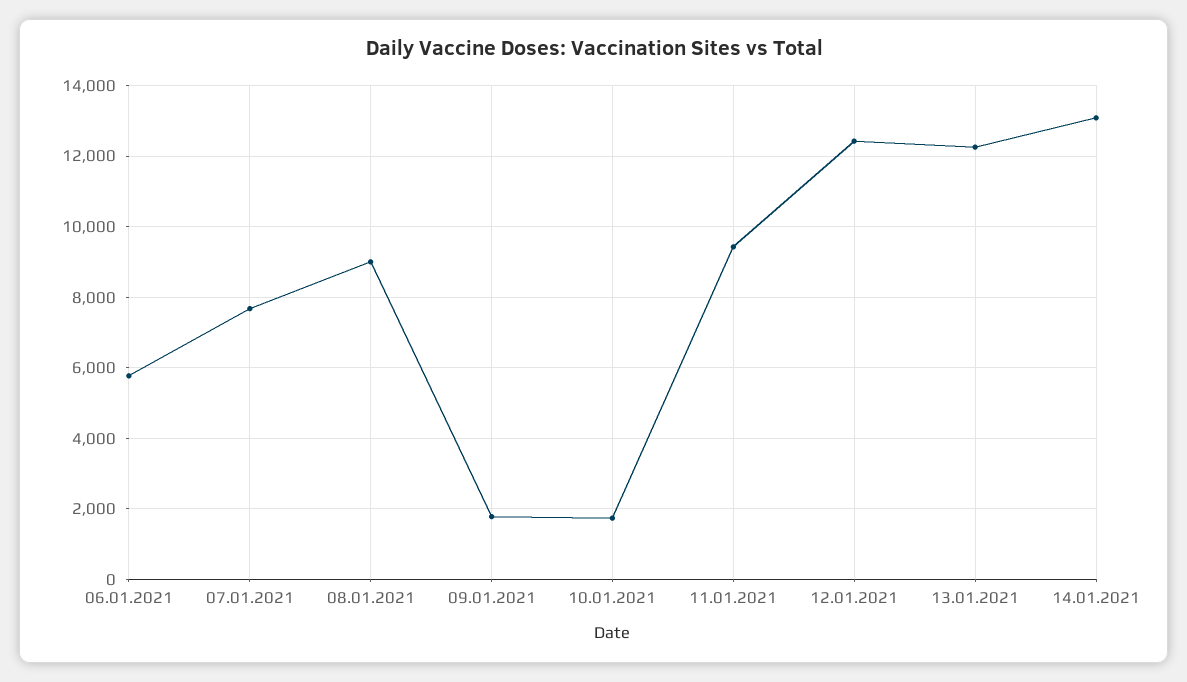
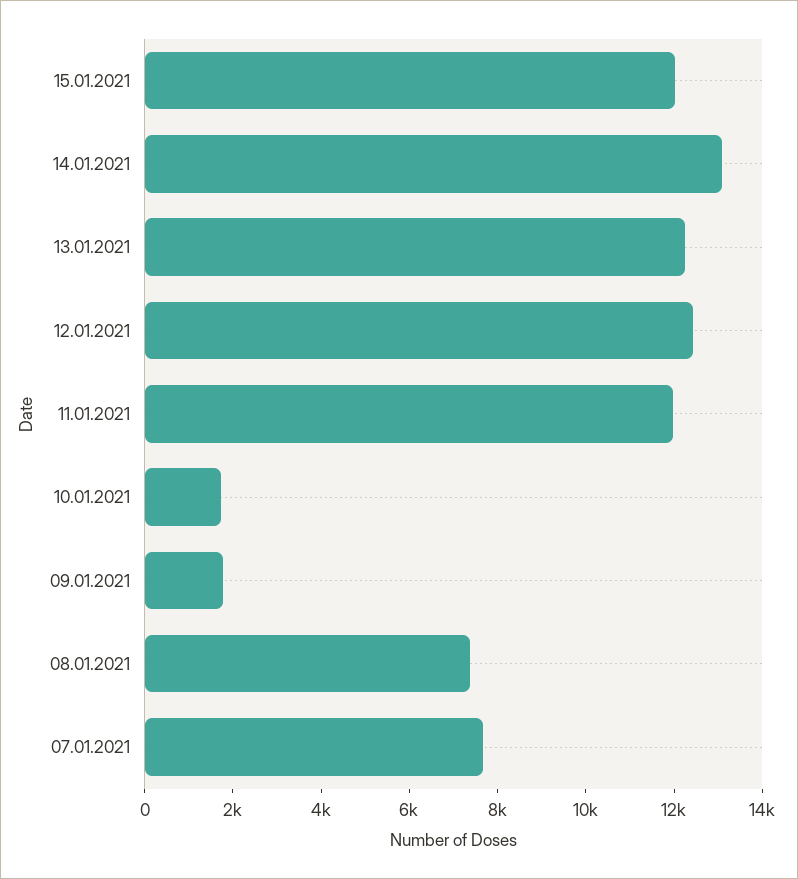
06.01.2021: 5800 -> none
08.01.2021: 9000 -> 7500
11.01.2021: 9400 -> 12000
15.01.2021: none -> 12000

